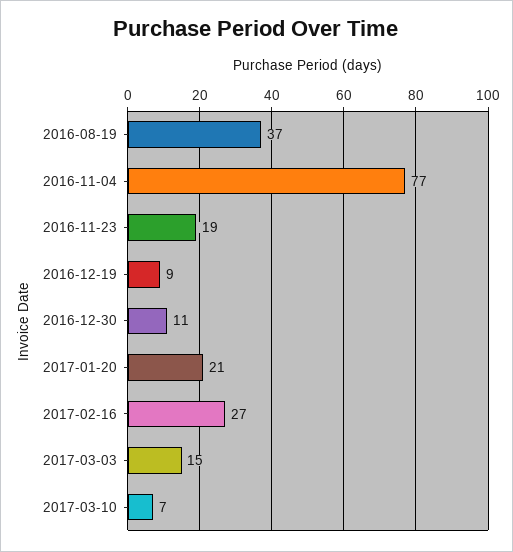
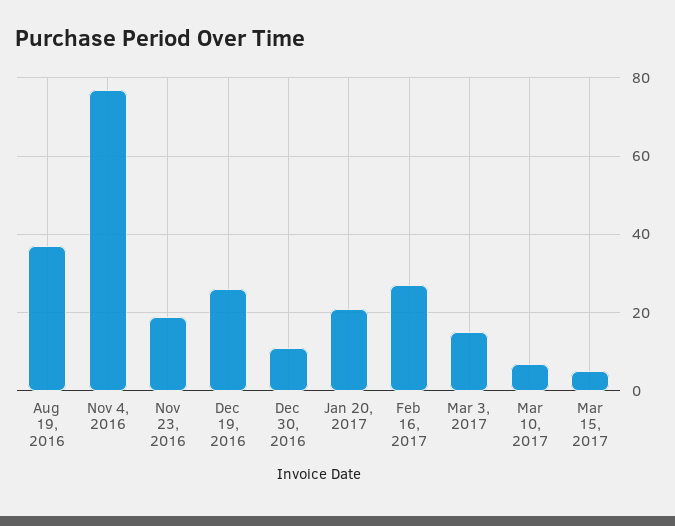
2016-12-19: 9 -> 25
Mar 15, 2017: none -> 5

